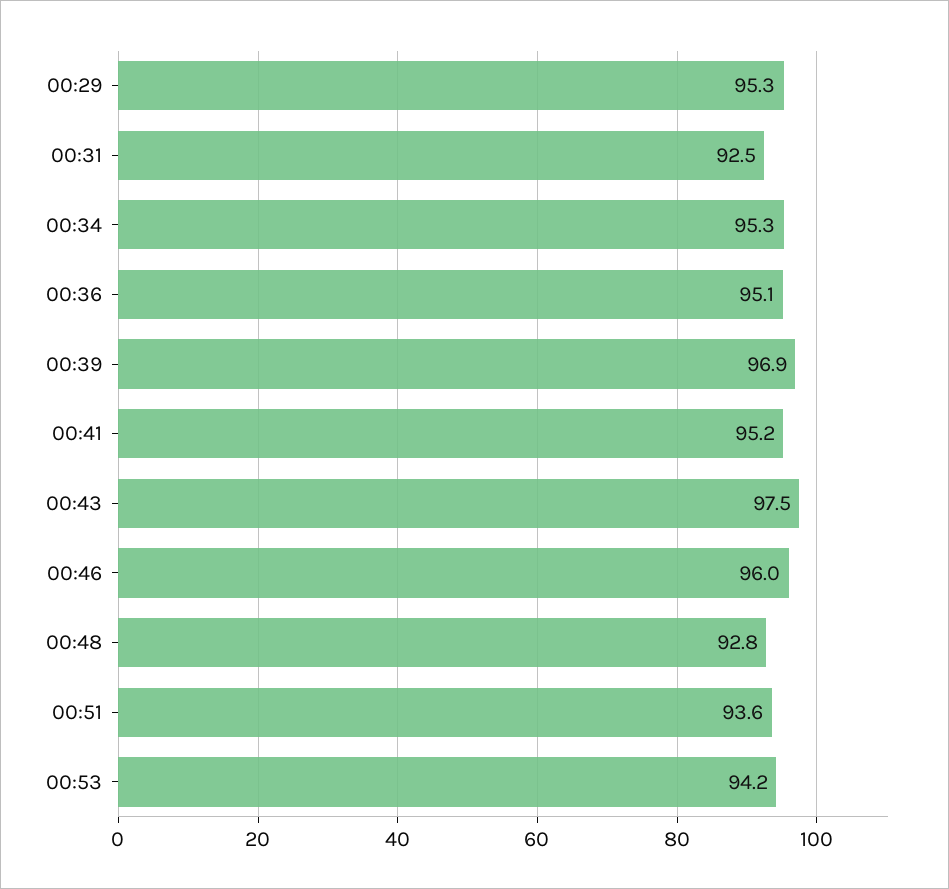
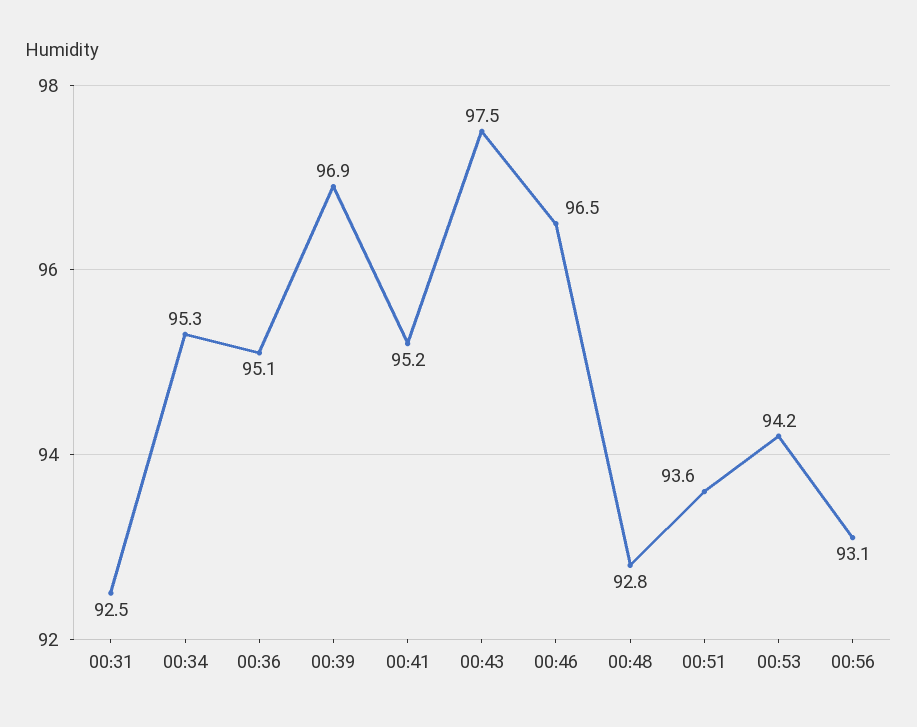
00:29: 95.3 -> none
00:46: 96 -> 96.5
00:56: none -> 93.1

